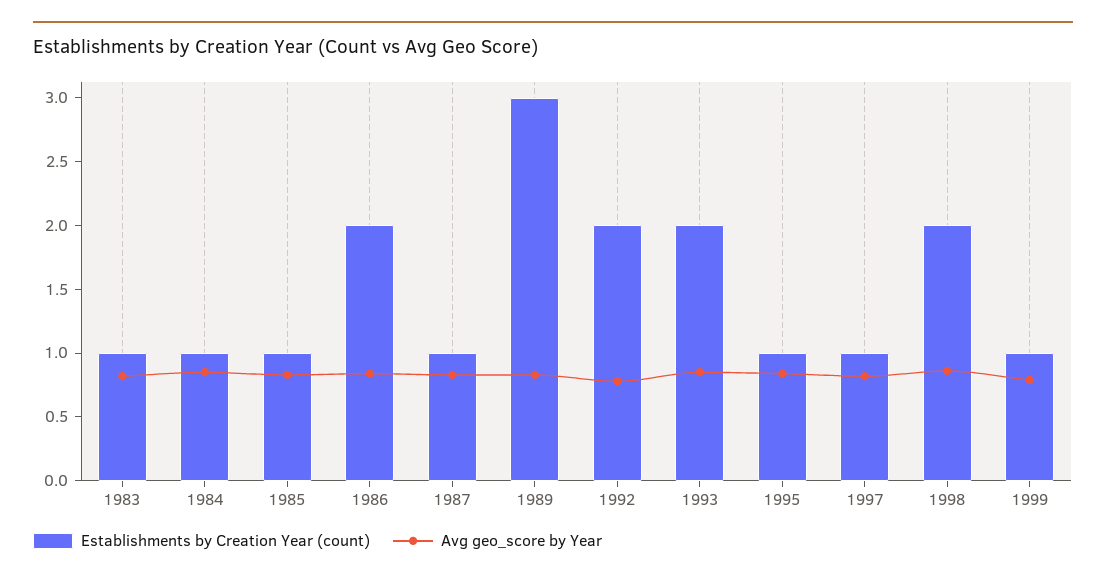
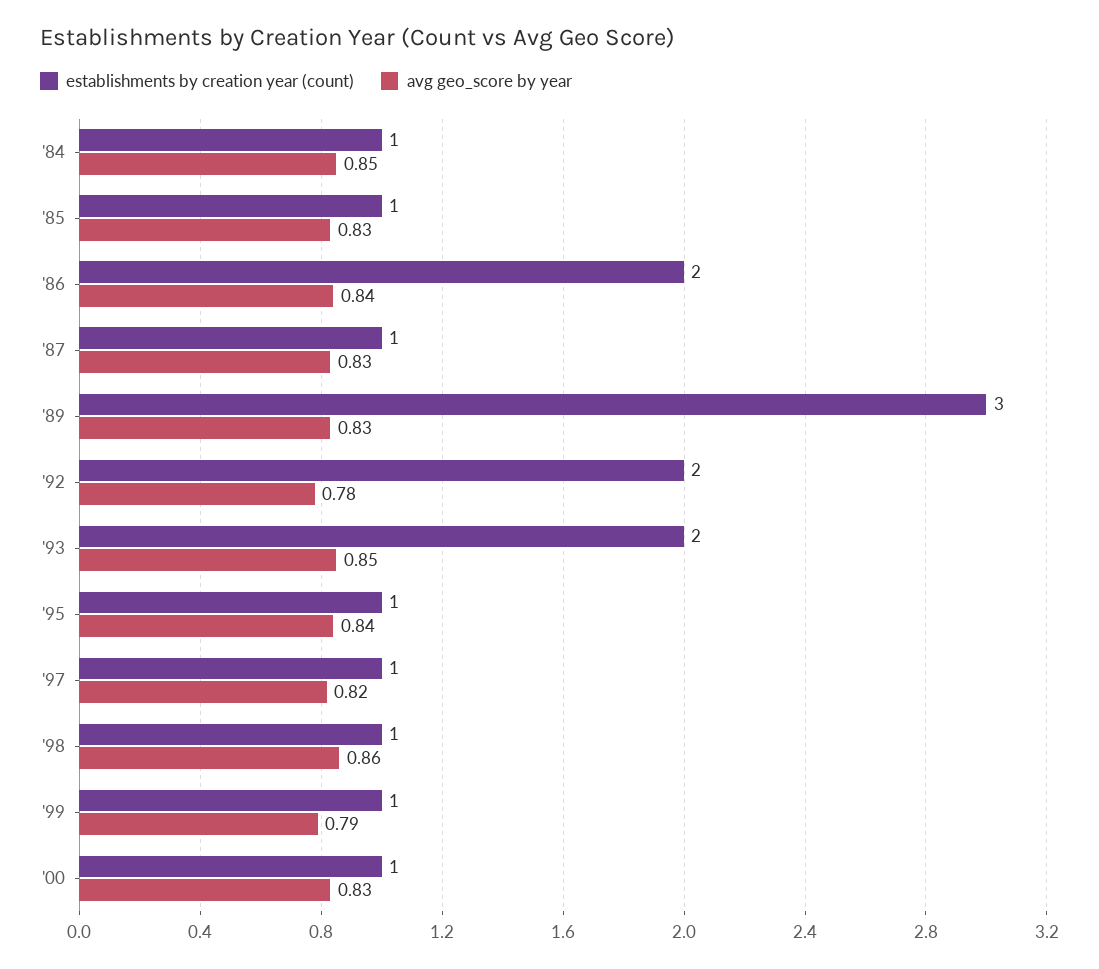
Establishments by Creation Year (count), 1983: 1 -> none
Avg geo_score by Year, 1983: 0.8 -> none
Establishments by Creation Year (count), 1998: 2 -> 1
Establishments by Creation Year (count), '00: none -> 1
Avg geo_score by Year, '00: none -> 0.83

